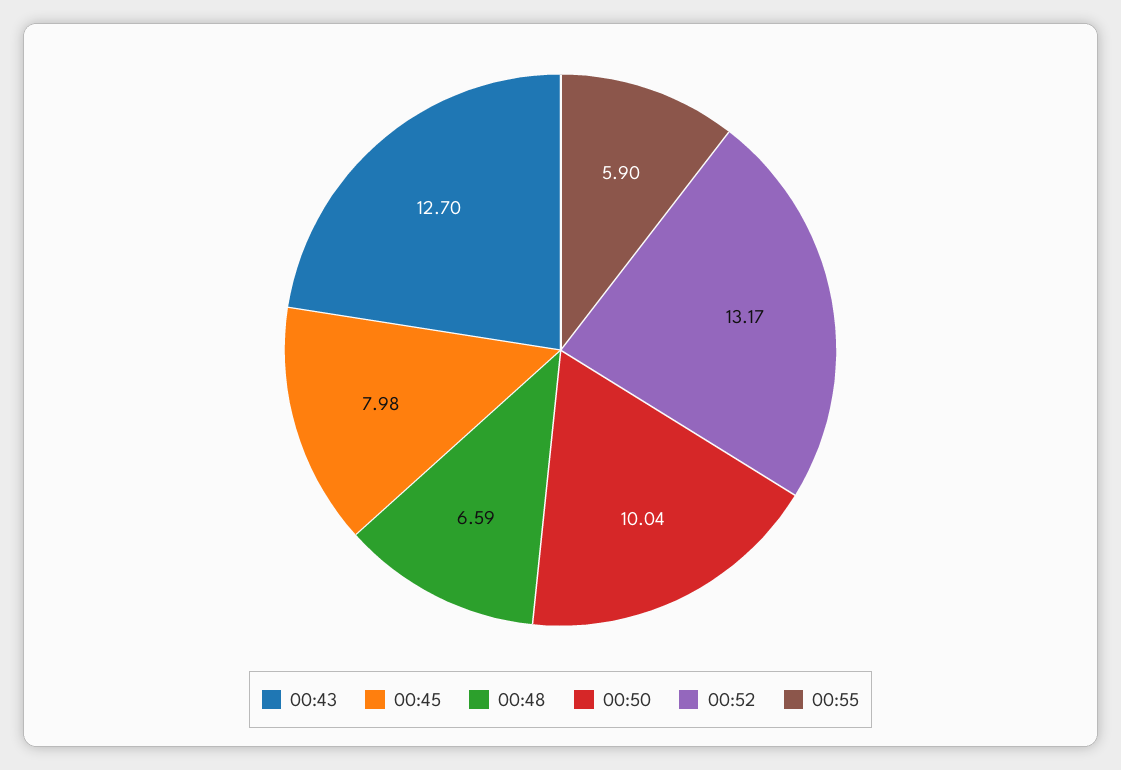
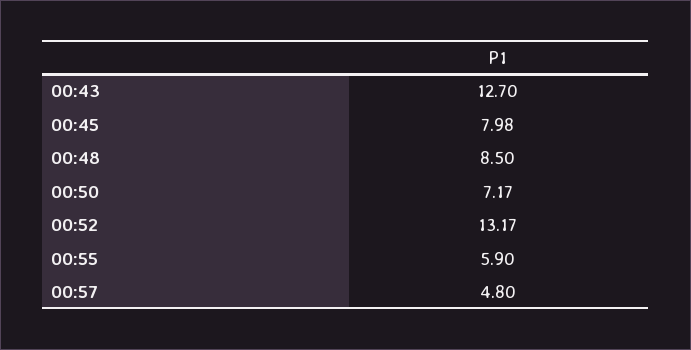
00:48: 6.59 -> 8.5
00:50: 10.04 -> 7.17
00:57: none -> 4.8

